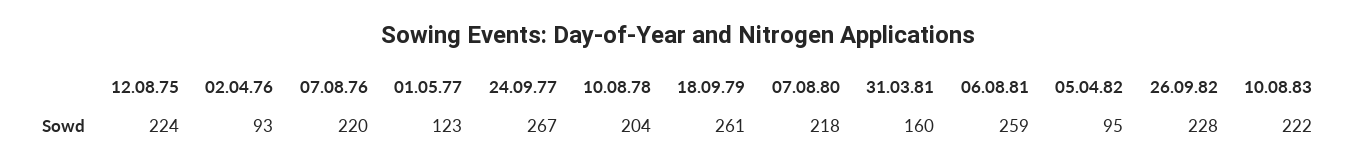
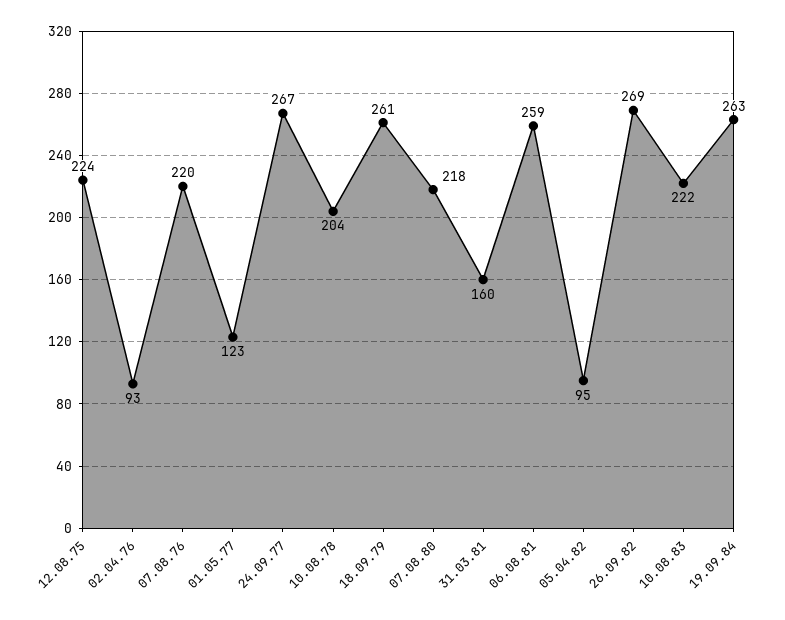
26.09.82: 228 -> 269
19.09.84: none -> 263

